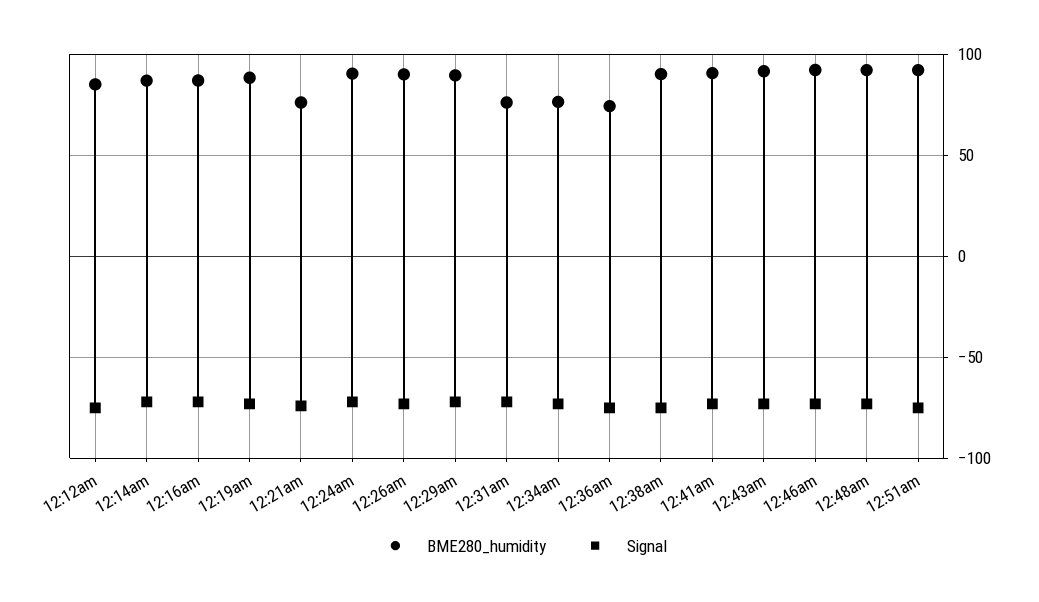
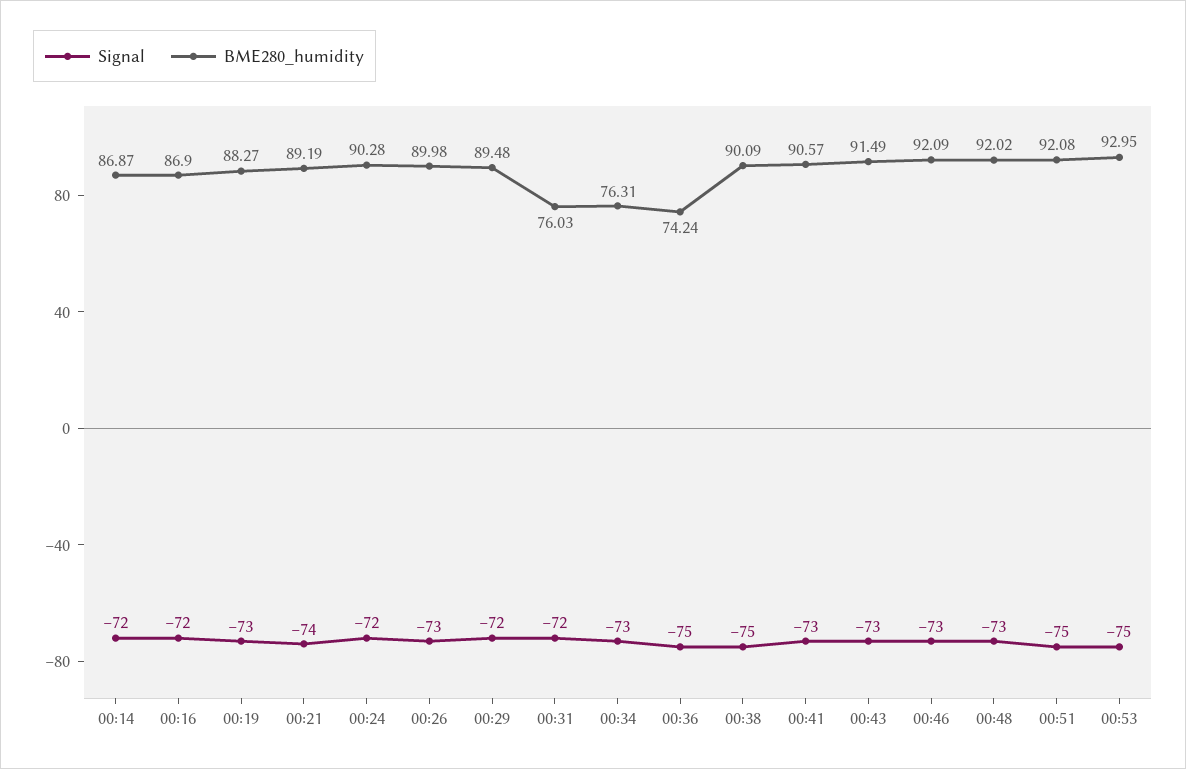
BME280_humidity, 12:12am: 85 -> none
Signal, 12:12am: -75 -> none
BME280_humidity, 12:21am: 75 -> 89.19
Signal, 00:53: none -> -75
BME280_humidity, 00:53: none -> 92.95

